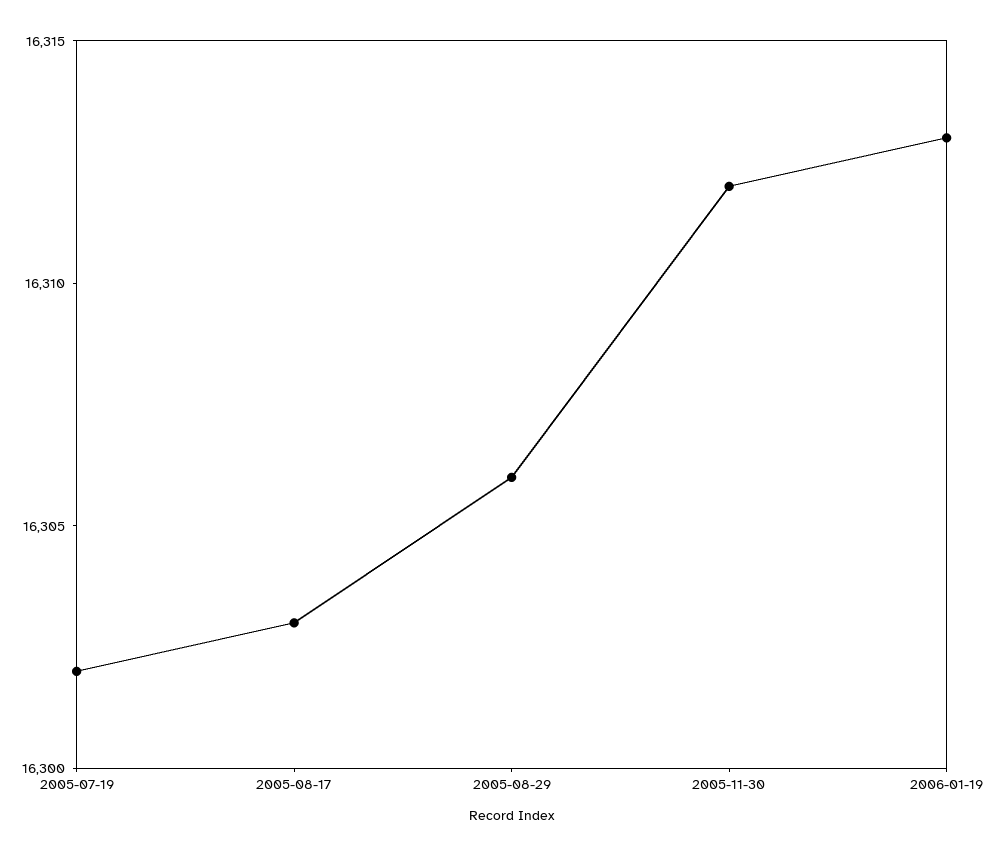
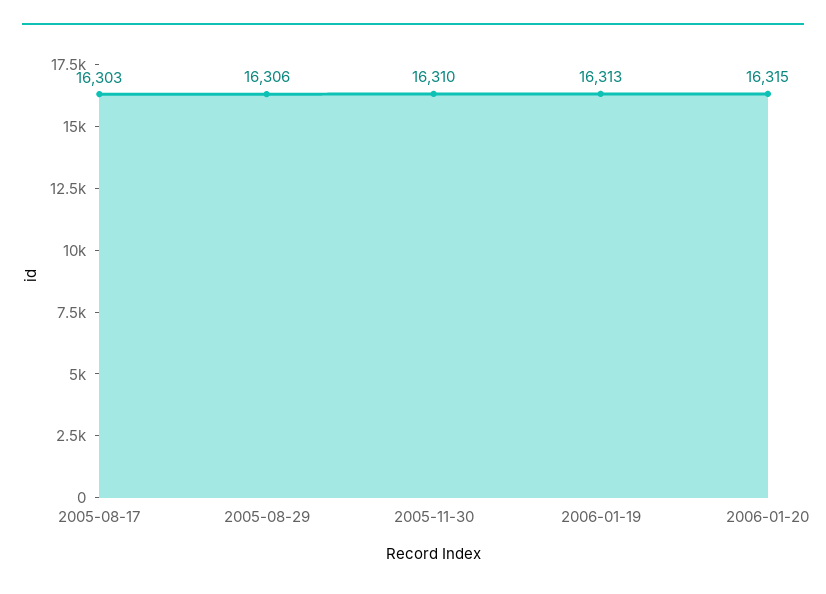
2005-07-19: 16302 -> none
2005-11-30: 16312 -> 16310
2006-01-20: none -> 16315

